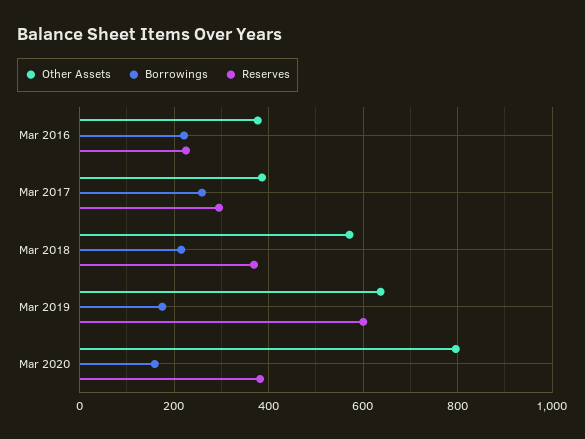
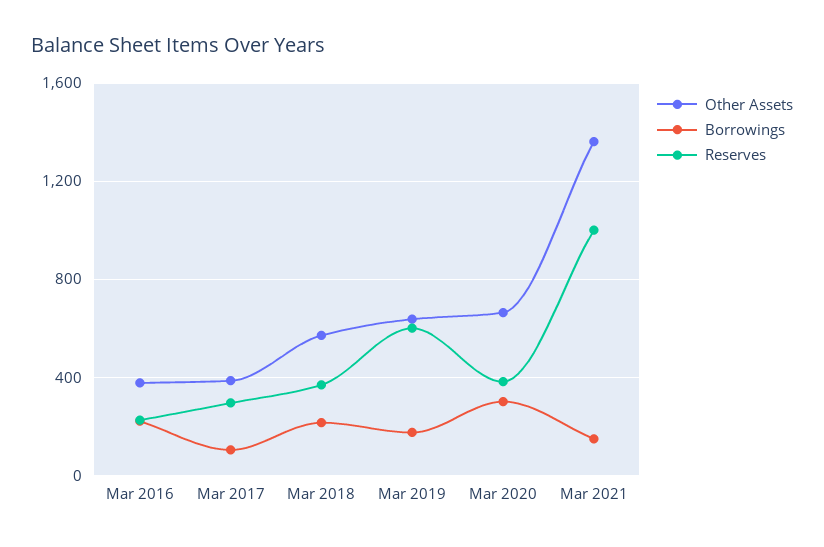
Borrowings, Mar 2017: 260 -> 100
Other Assets, Mar 2020: 800 -> 650
Borrowings, Mar 2020: 160 -> 300
Other Assets, Mar 2021: none -> 1350
Borrowings, Mar 2021: none -> 150
Reserves, Mar 2021: none -> 1000

